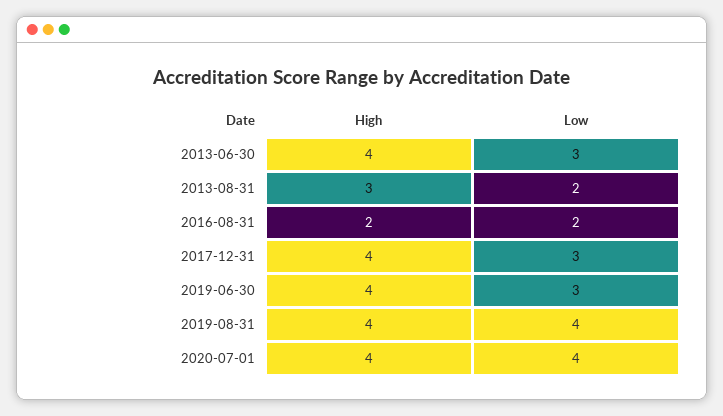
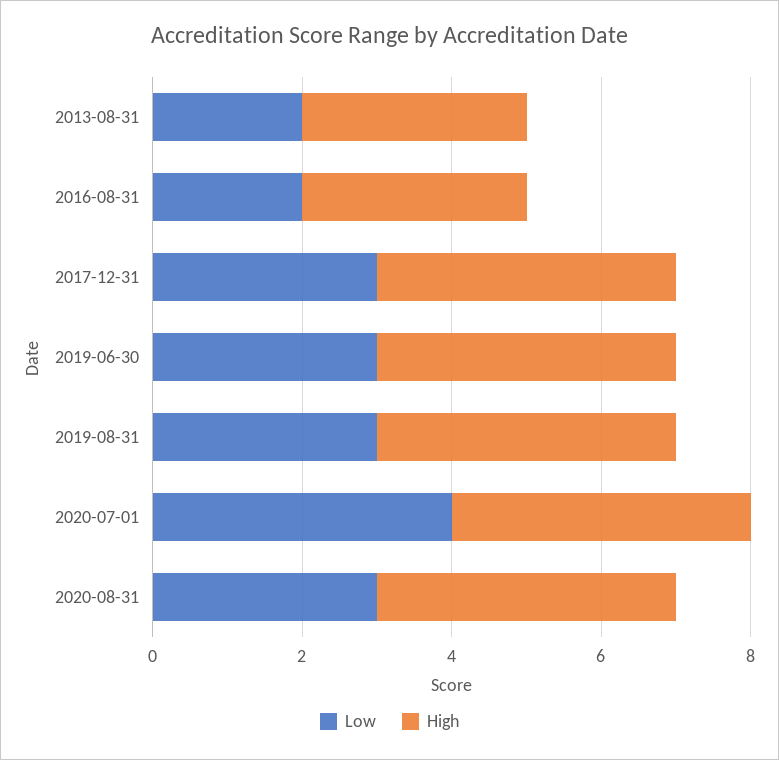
High, 2013-06-30: 4 -> none
Low, 2013-06-30: 3 -> none
High, 2016-08-31: 2 -> 3
Low, 2019-08-31: 4 -> 3
Low, 2020-08-31: none -> 3
High, 2020-08-31: none -> 4

